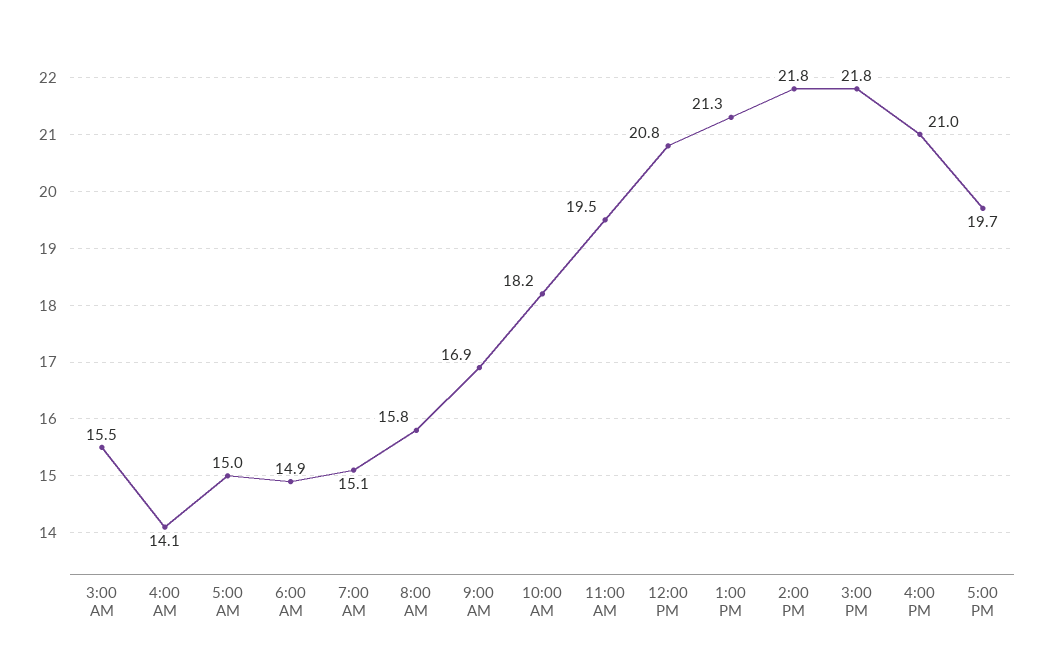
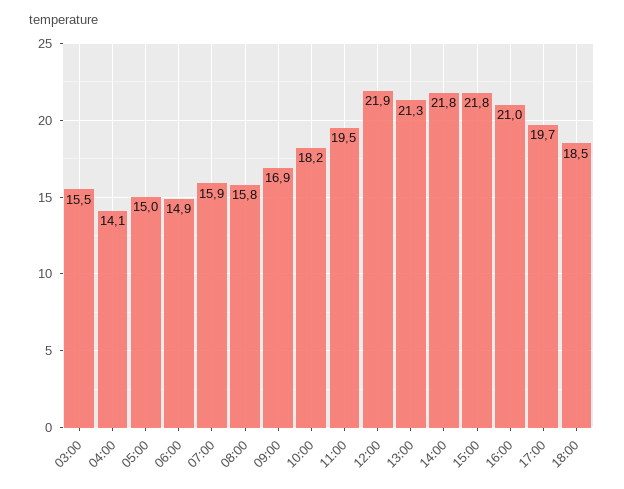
7:00 AM: 15.1 -> 15.9
12:00 PM: 20.8 -> 21.9
18:00: none -> 18.5

